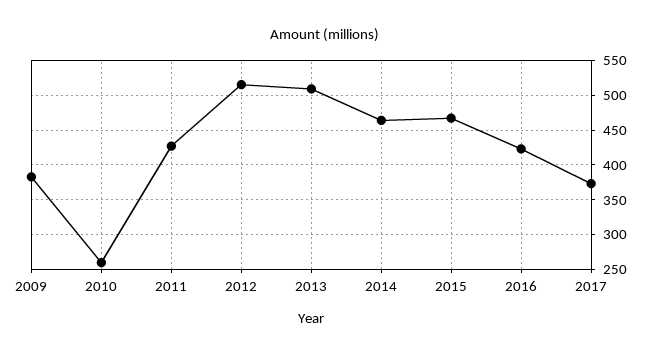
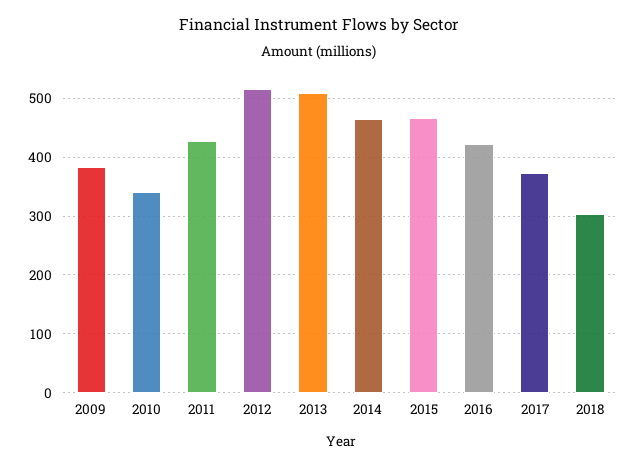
2010: 260 -> 340
2018: none -> 300

